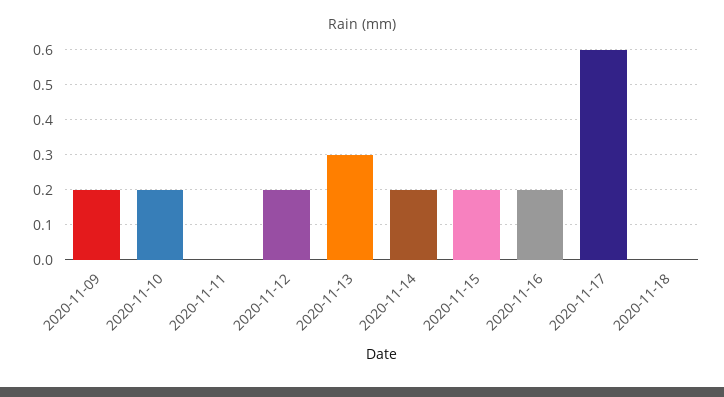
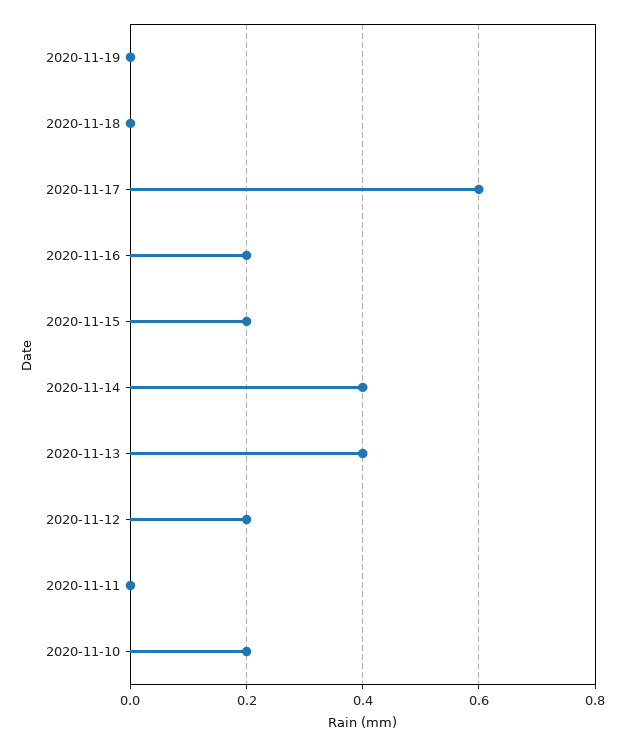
2020-11-09: 0.2 -> none
2020-11-13: 0.3 -> 0.4
2020-11-14: 0.2 -> 0.4
2020-11-19: none -> 0

